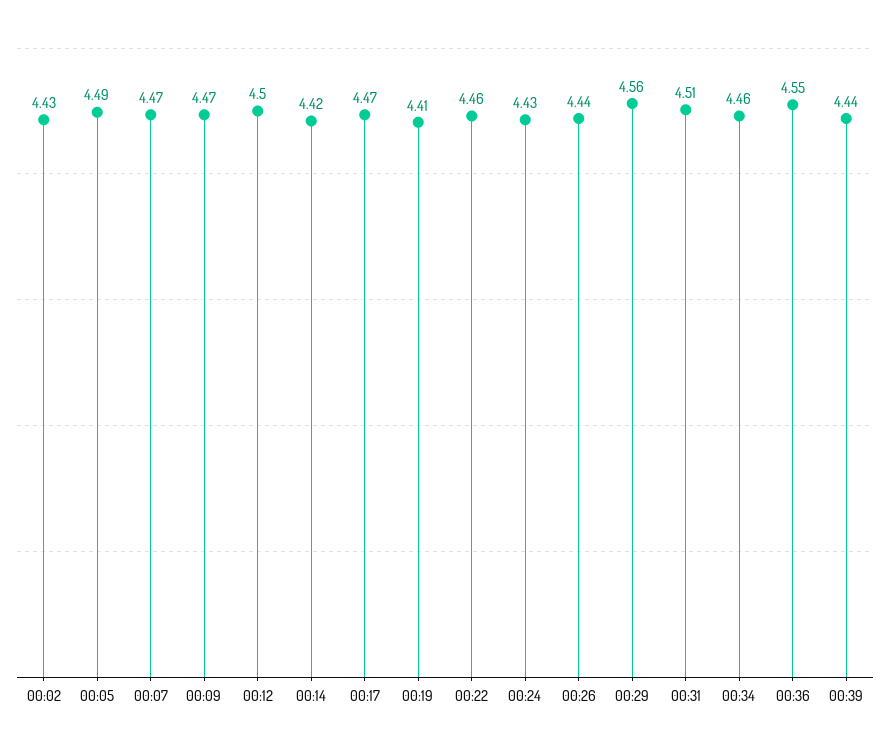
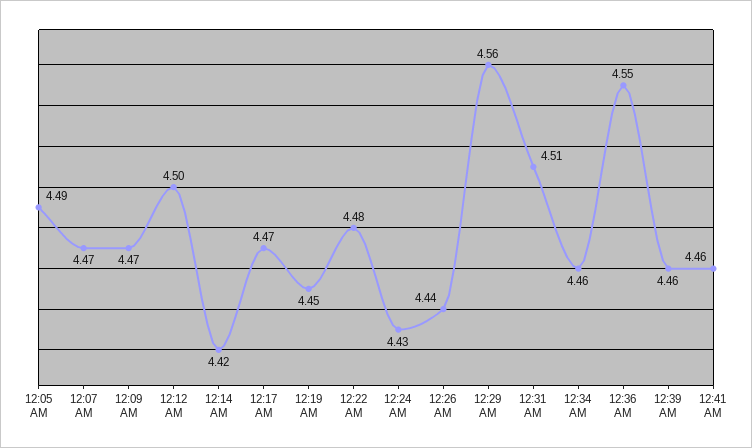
00:02: 4.43 -> none
00:19: 4.41 -> 4.45
00:22: 4.46 -> 4.48
00:39: 4.44 -> 4.46
12:41 AM: none -> 4.46

